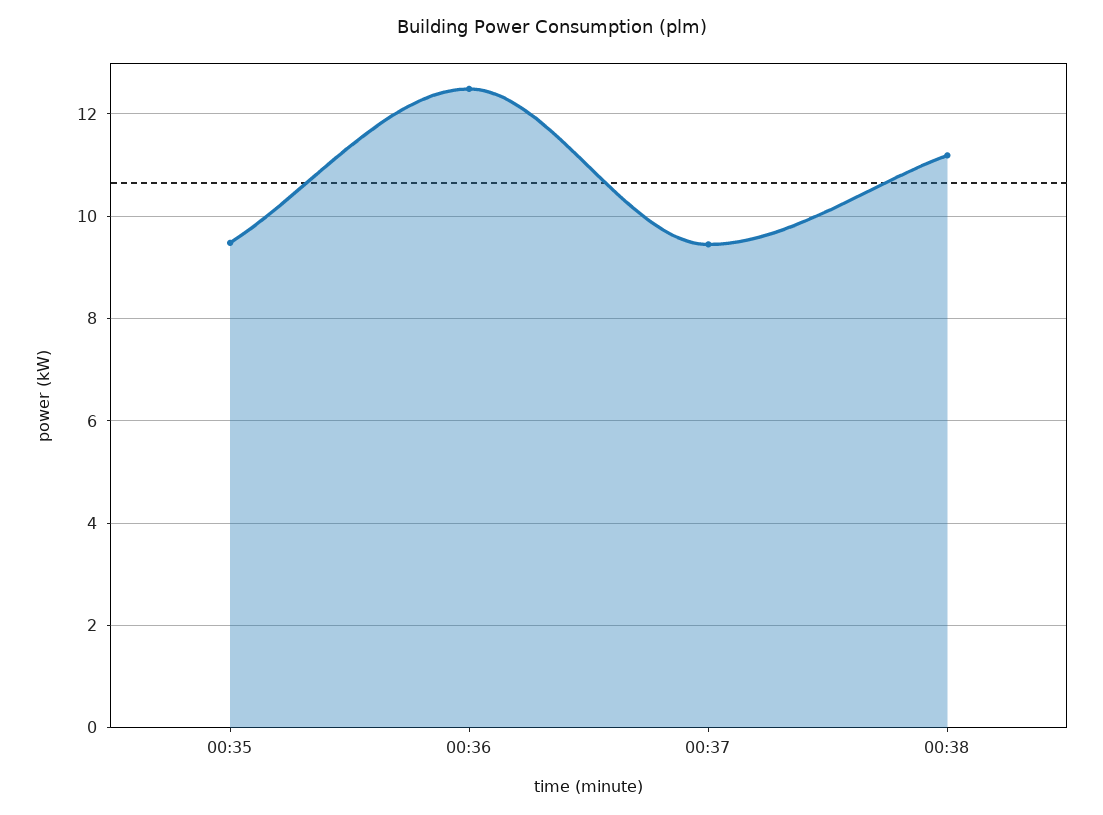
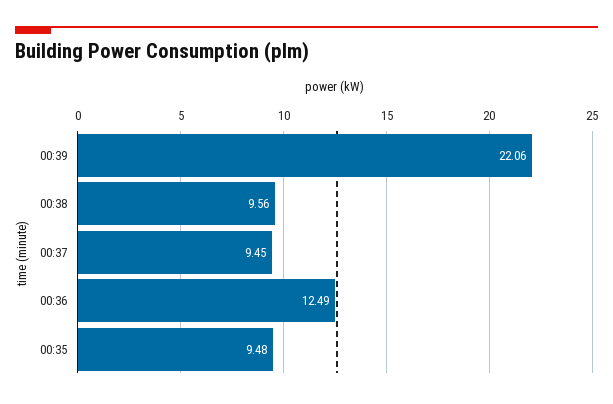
00:38: 11.2 -> 9.56
00:39: none -> 22.06

